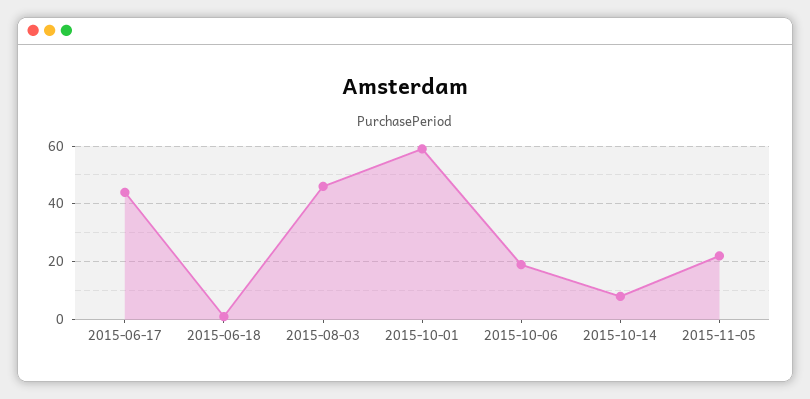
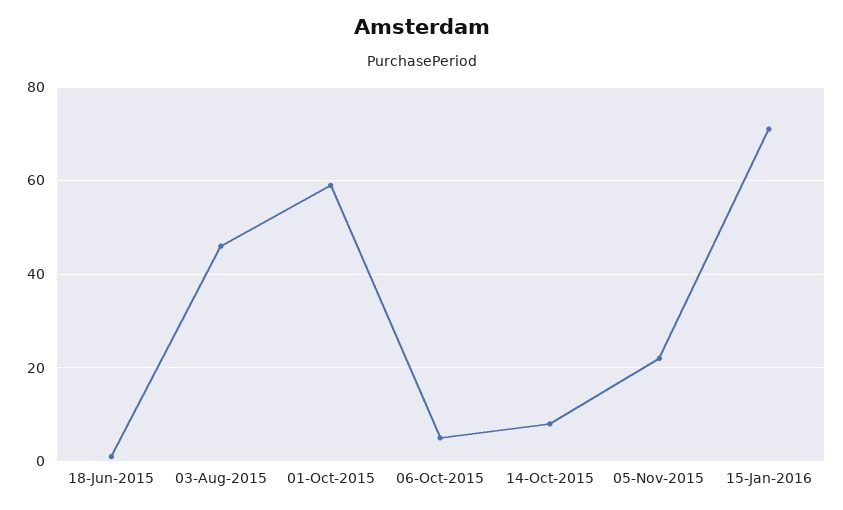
2015-06-17: 45 -> none
2015-10-06: 20 -> 5
15-Jan-2016: none -> 70

